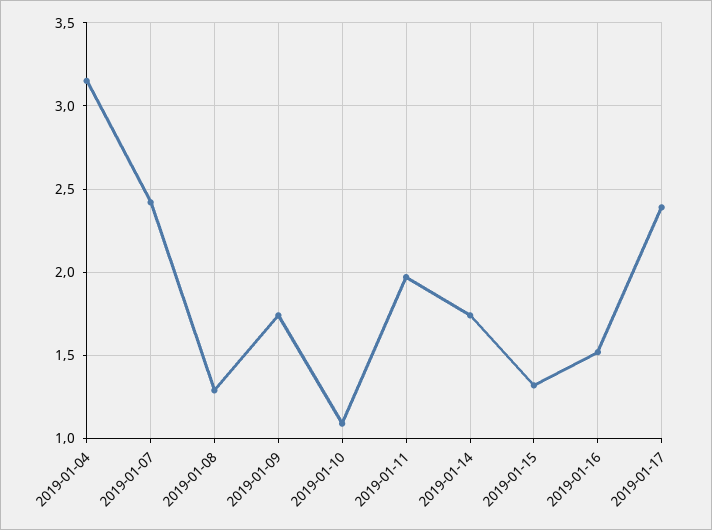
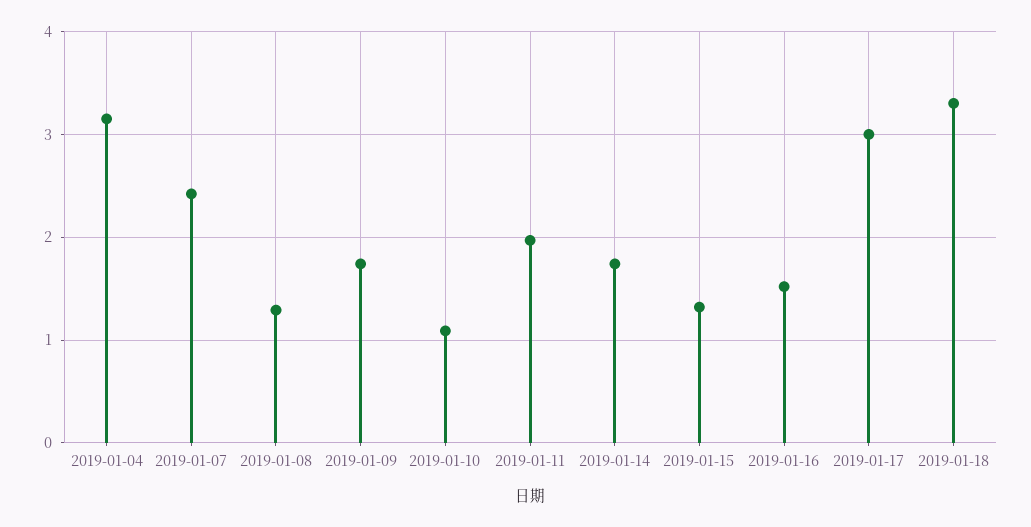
2019-01-17: 2.4 -> 3
2019-01-18: none -> 3.3

